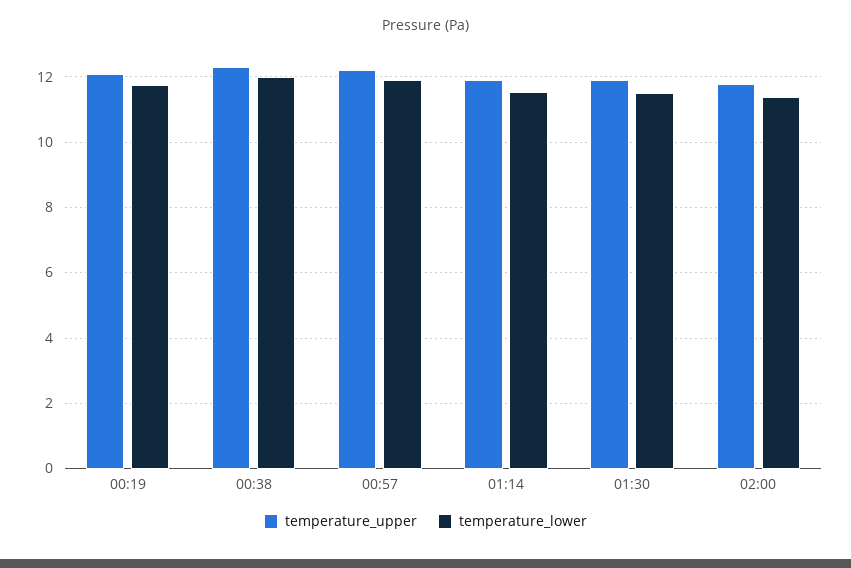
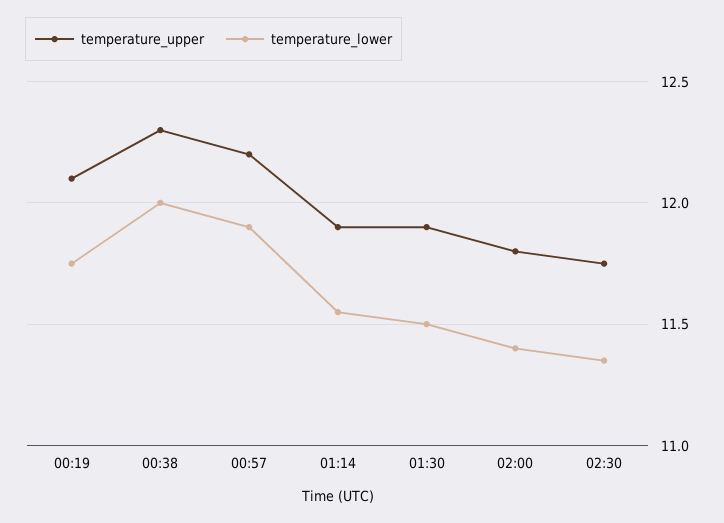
temperature_upper, 02:30: none -> 11.75
temperature_lower, 02:30: none -> 11.35

